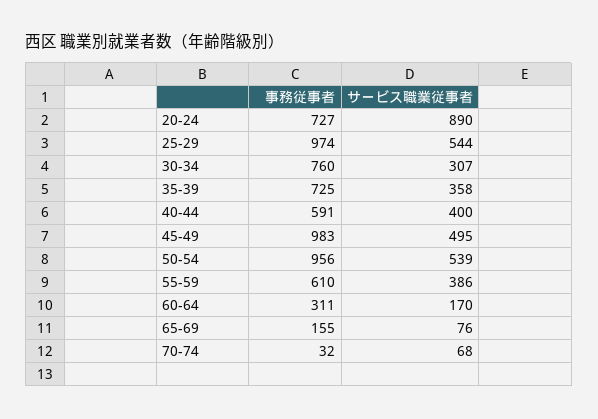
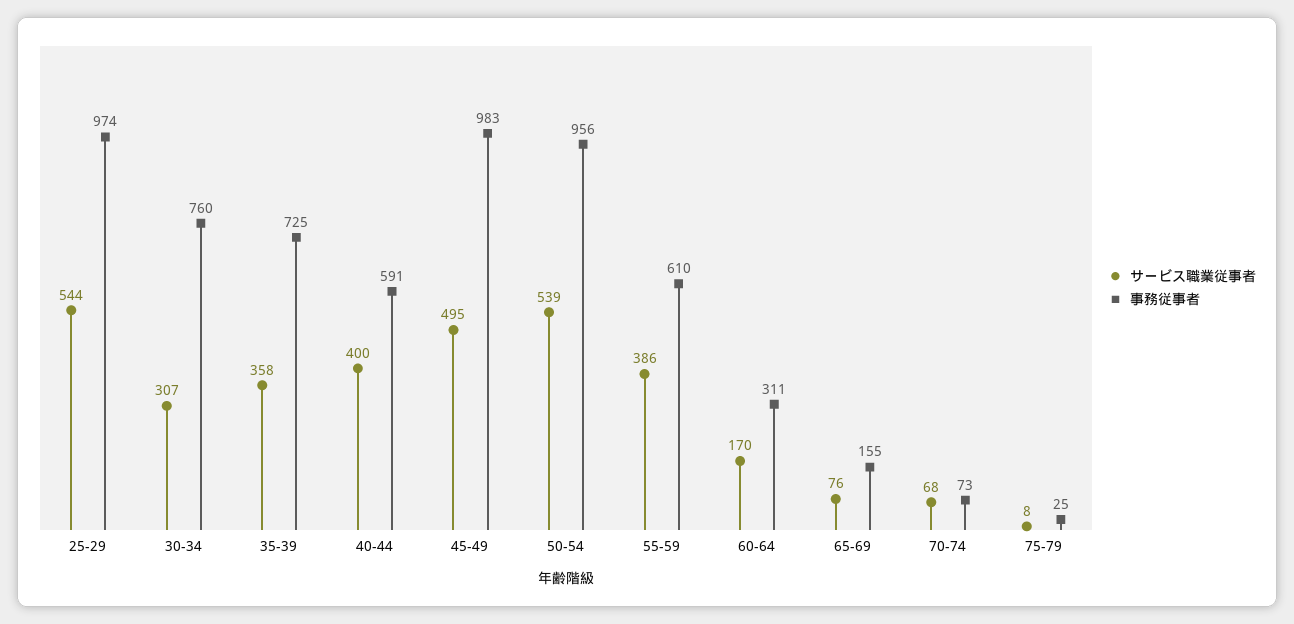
事務従事者, 20-24: 727 -> none
サービス職業従事者, 20-24: 890 -> none
事務従事者, 70-74: 32 -> 73
サービス職業従事者, 75-79: none -> 8
事務従事者, 75-79: none -> 25

